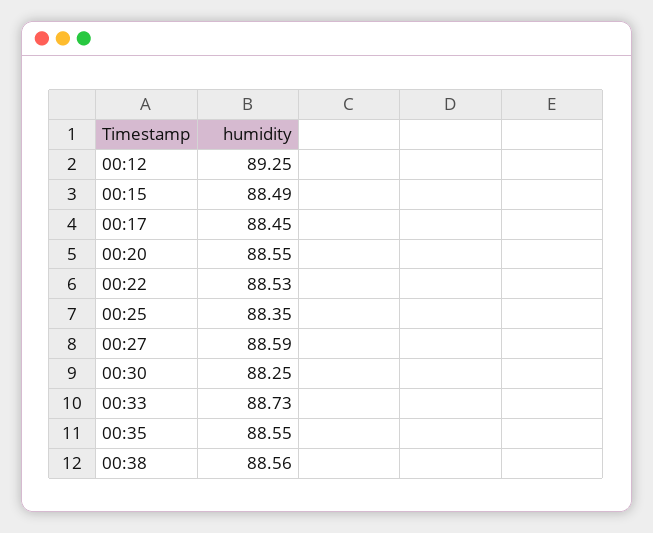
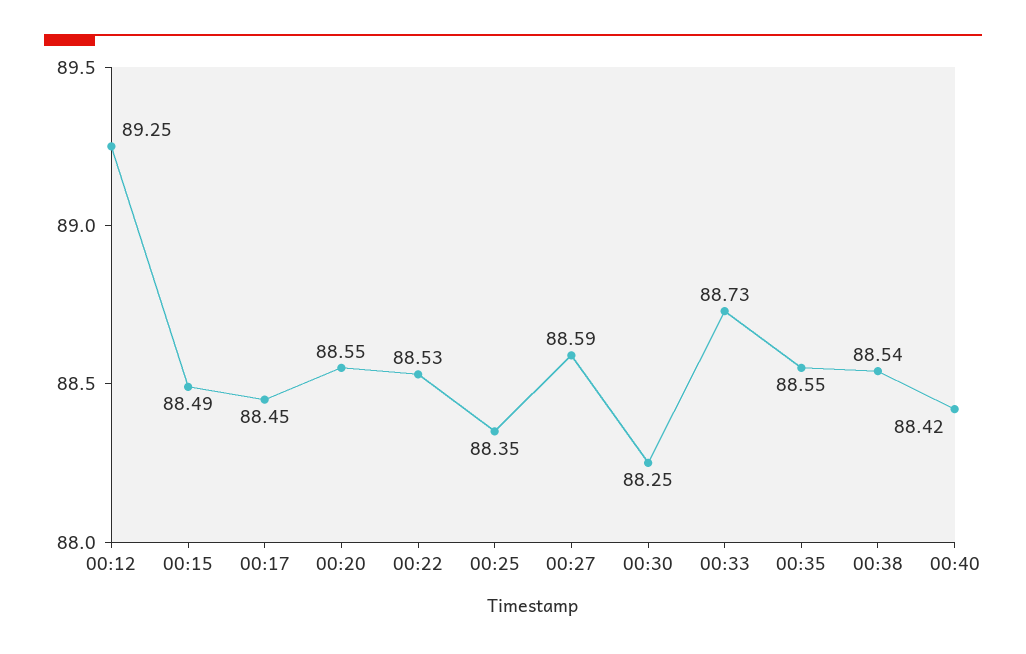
00:38: 88.56 -> 88.54
00:40: none -> 88.42

